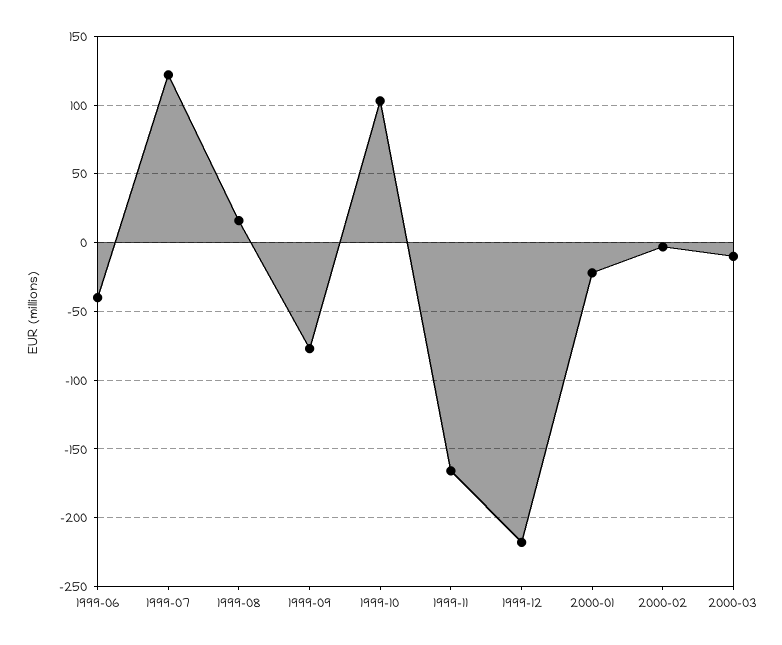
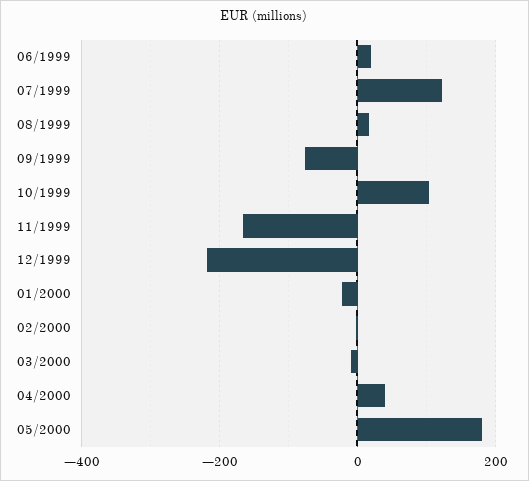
1999-06: -40 -> 20
04/2000: none -> 40
05/2000: none -> 180

